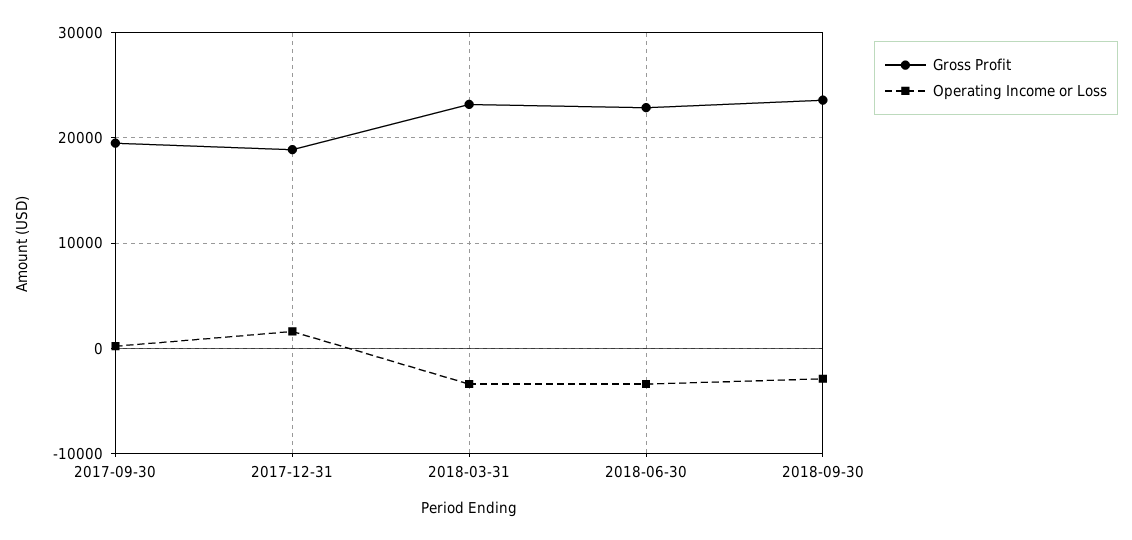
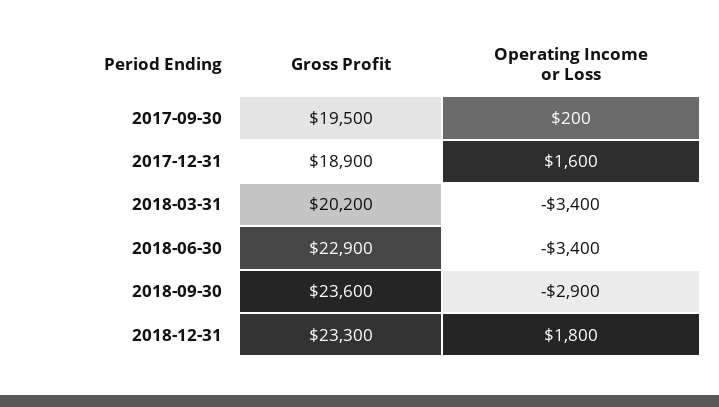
Gross Profit, 2018-03-31: 23000 -> 20200
Gross Profit, 2018-12-31: none -> 23300
Operating Income or Loss, 2018-12-31: none -> 1800

